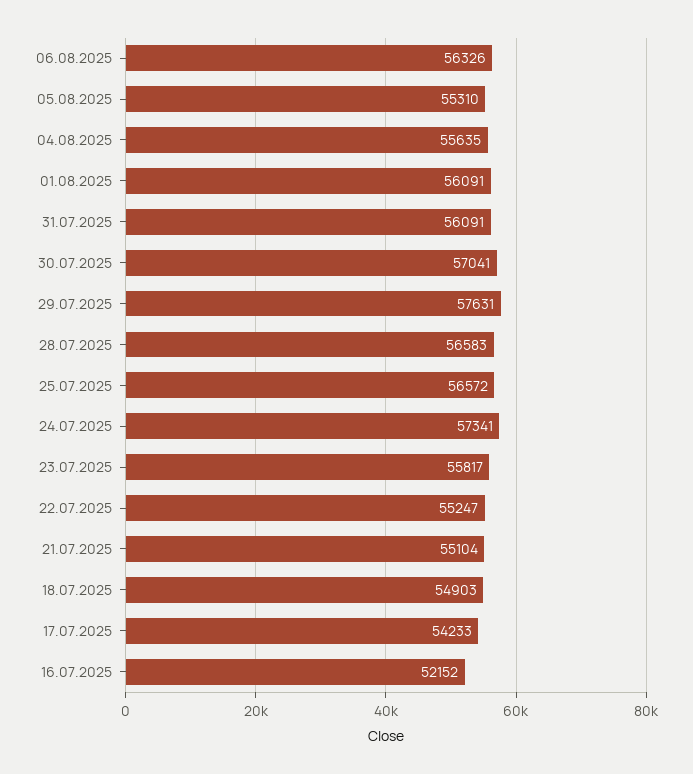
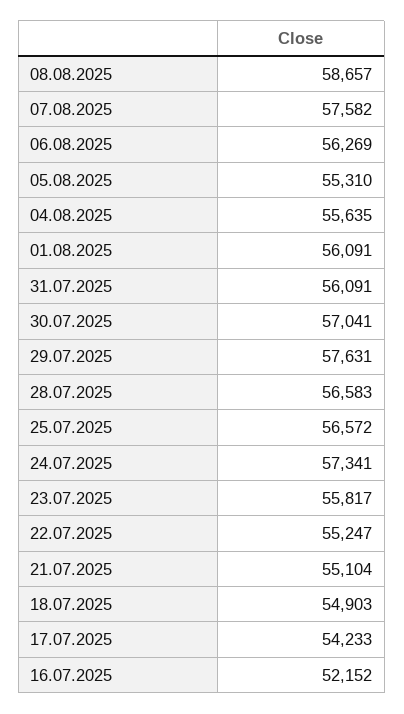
06.08.2025: 56326 -> 56269
08.08.2025: none -> 58657
07.08.2025: none -> 57582

